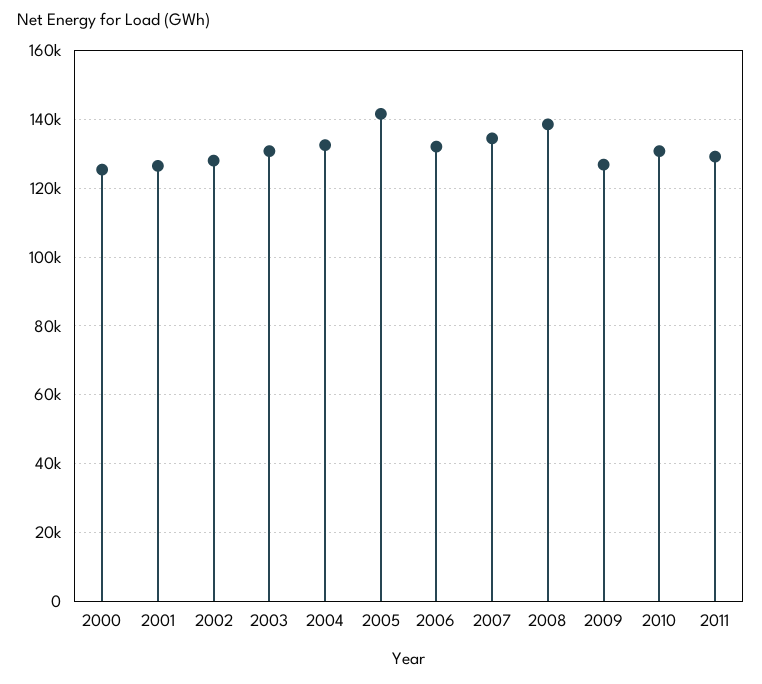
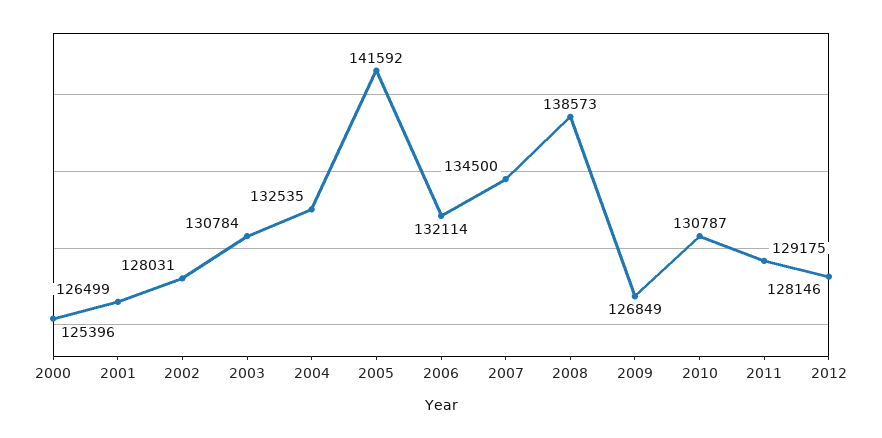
2012: none -> 128146

